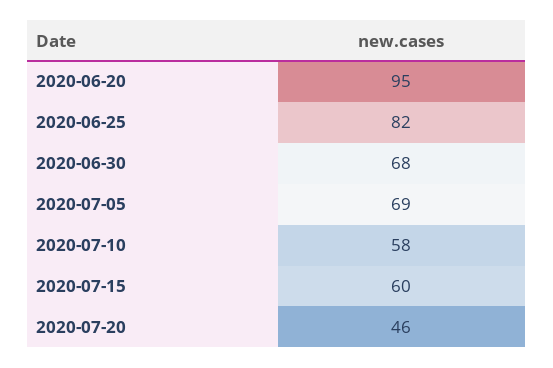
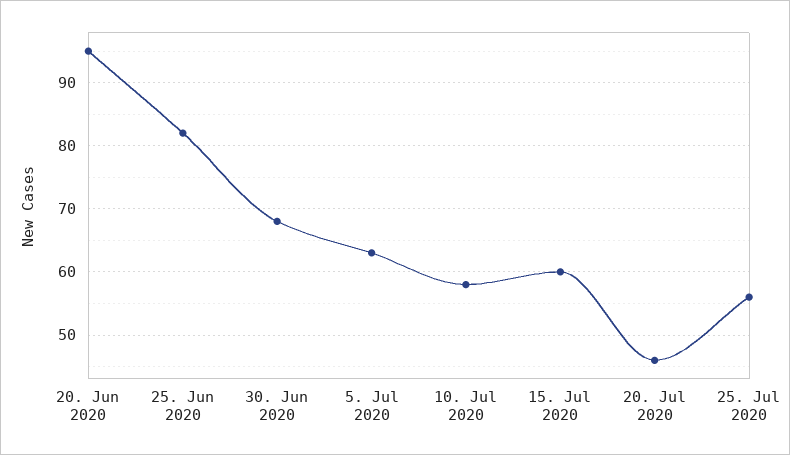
2020-07-05: 69 -> 63
25. Jul 2020: none -> 56

